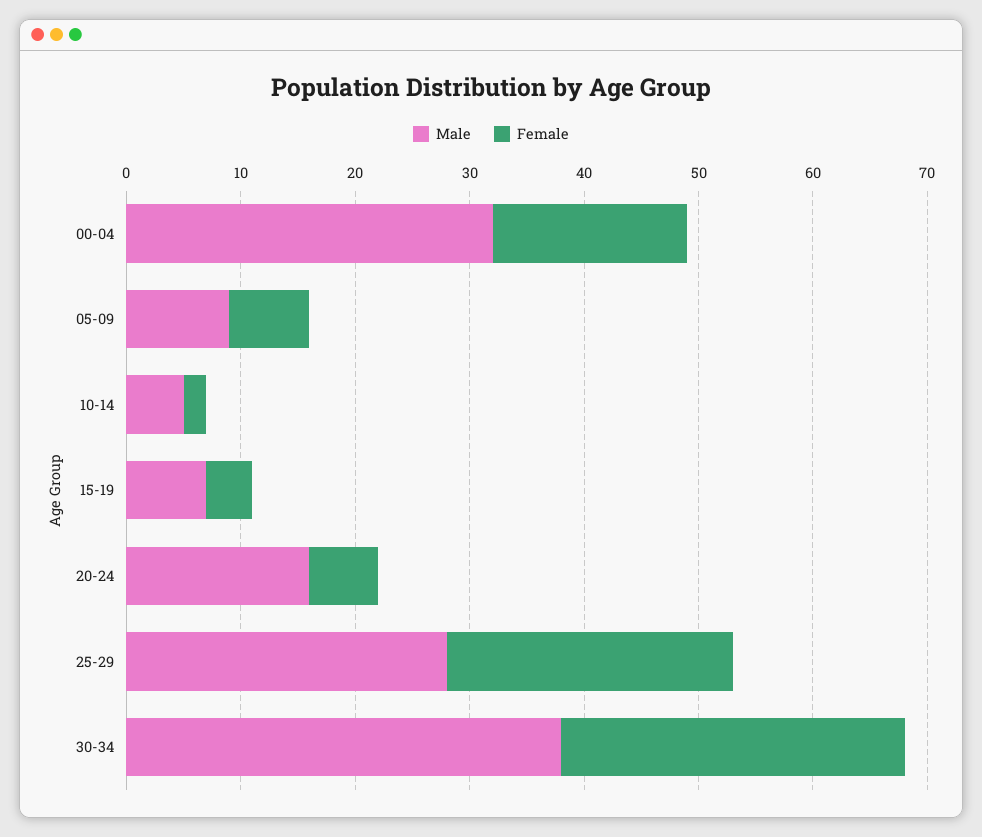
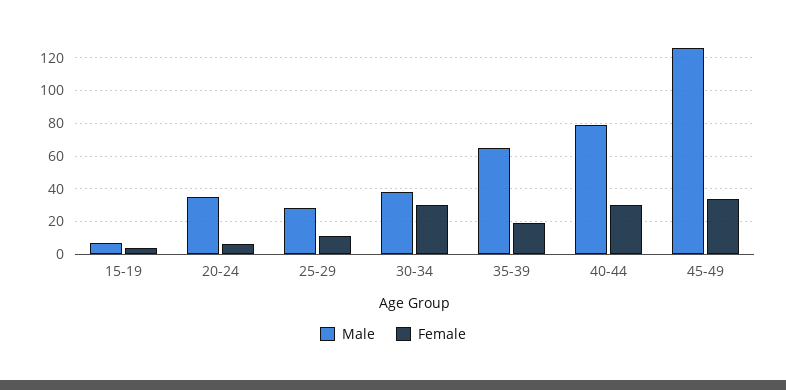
Male, 00-04: 32 -> none
Female, 00-04: 17 -> none
Male, 05-09: 9 -> none
Female, 05-09: 7 -> none
Male, 10-14: 5 -> none
Female, 10-14: 2 -> none
Male, 20-24: 16 -> 35
Female, 25-29: 25 -> 10
Male, 35-39: none -> 65
Female, 35-39: none -> 20
Male, 40-44: none -> 80
Female, 40-44: none -> 30
Male, 45-49: none -> 125
Female, 45-49: none -> 35

